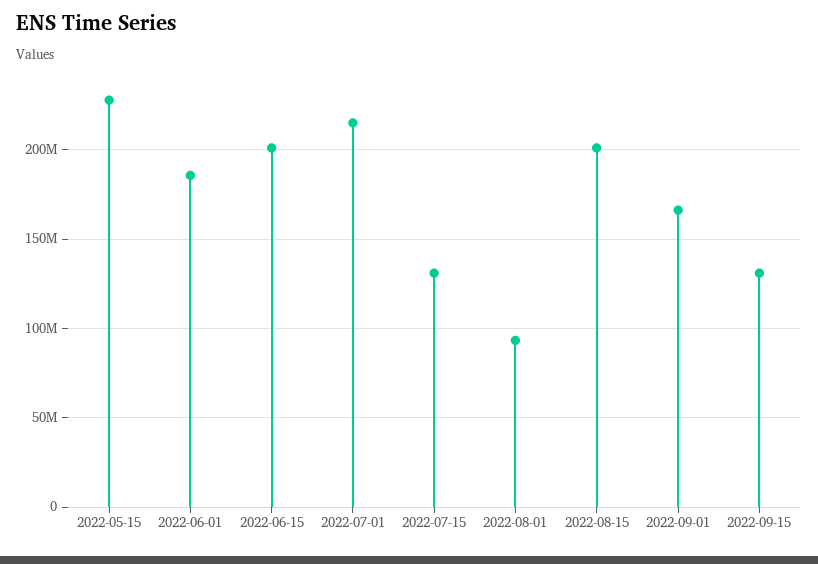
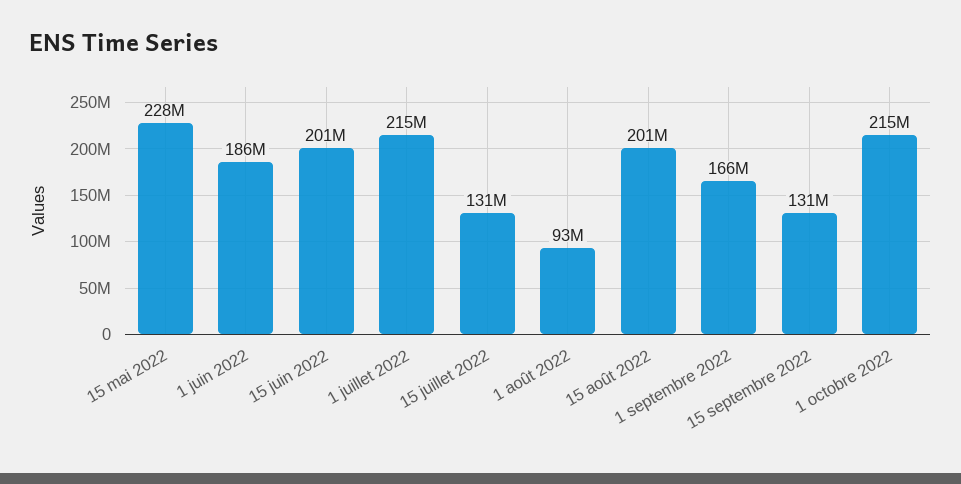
1 octobre 2022: none -> 215000000

